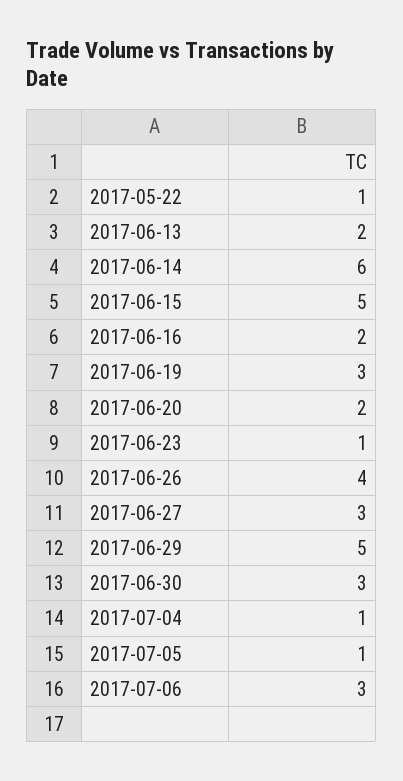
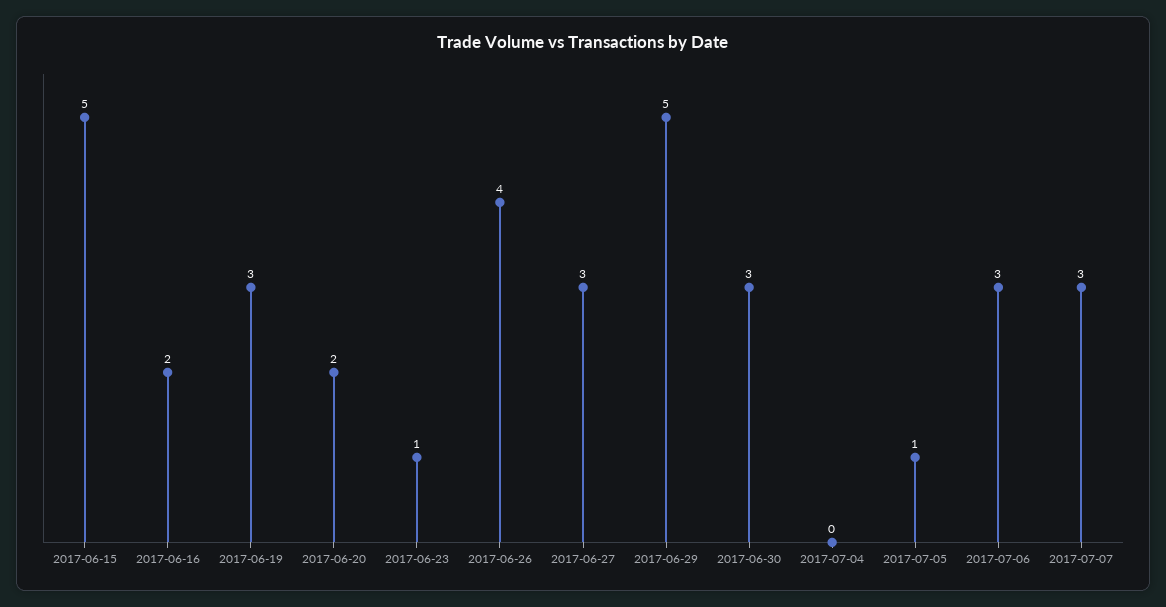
2017-05-22: 1 -> none
2017-06-13: 2 -> none
2017-06-14: 6 -> none
2017-07-04: 1 -> 0
2017-07-07: none -> 3

